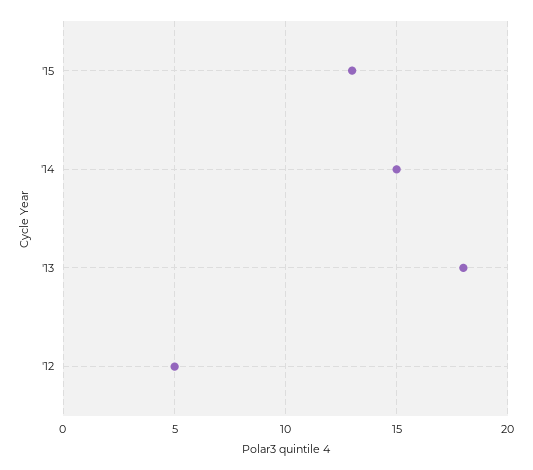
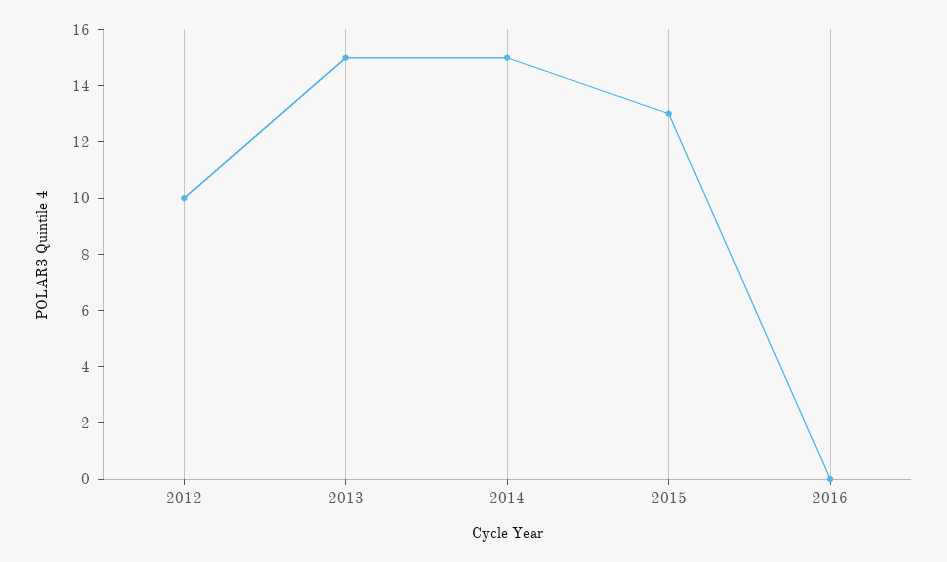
'13: 18 -> 15
'12: 5 -> 10
2016: none -> 0

